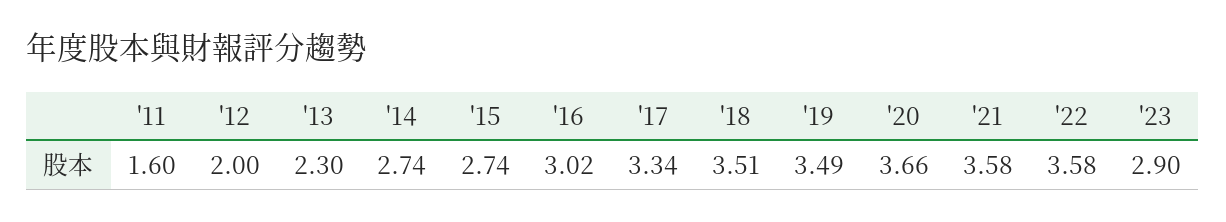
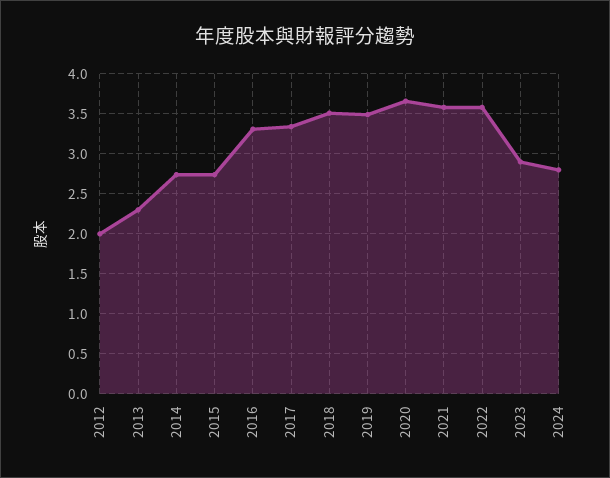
'11: 1.6 -> none
'16: 3.02 -> 3.3
2024: none -> 2.8

